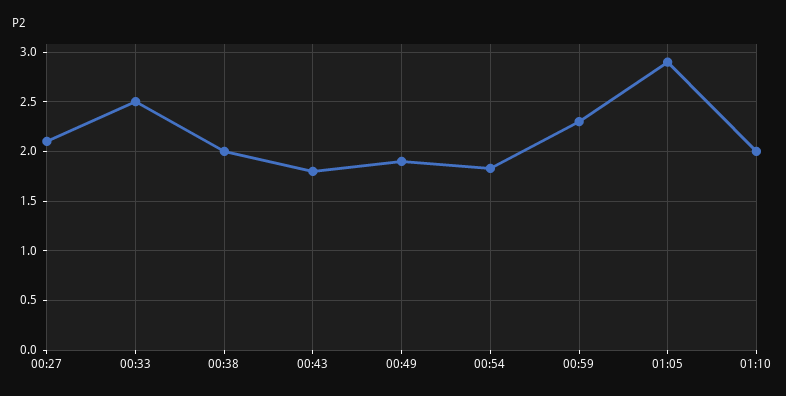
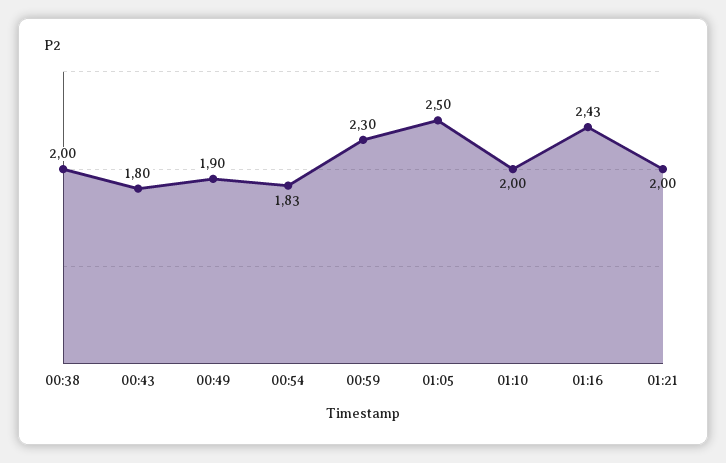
00:27: 2.1 -> none
00:33: 2.5 -> none
01:05: 2.9 -> 2.5
01:16: none -> 2.43
01:21: none -> 2

